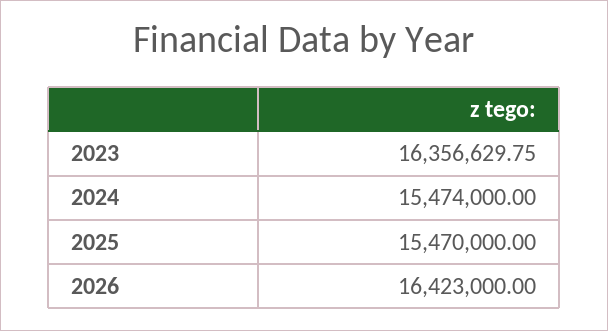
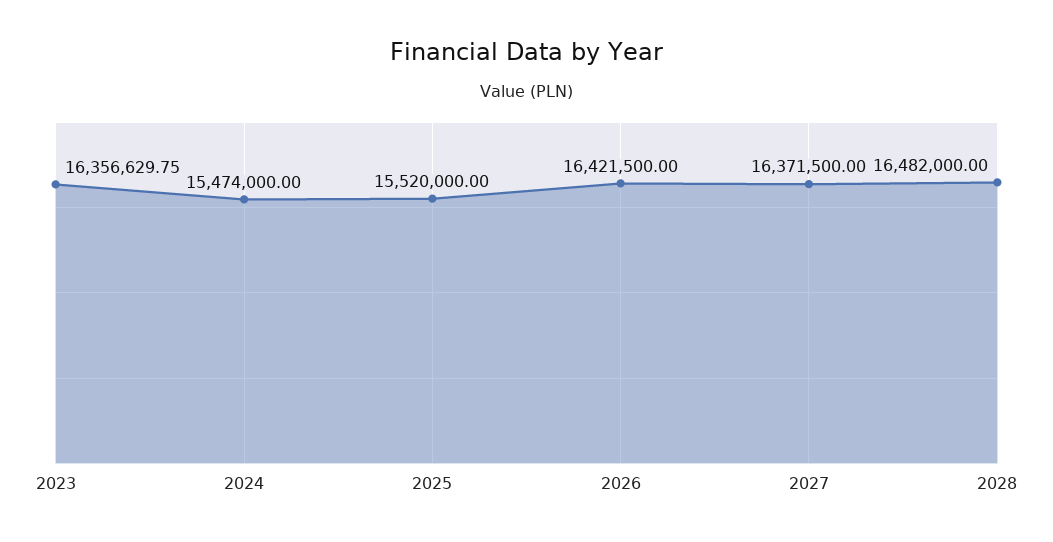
2025: 15470000 -> 15520000
2026: 16423000 -> 16421500
2027: none -> 16371500
2028: none -> 16482000

